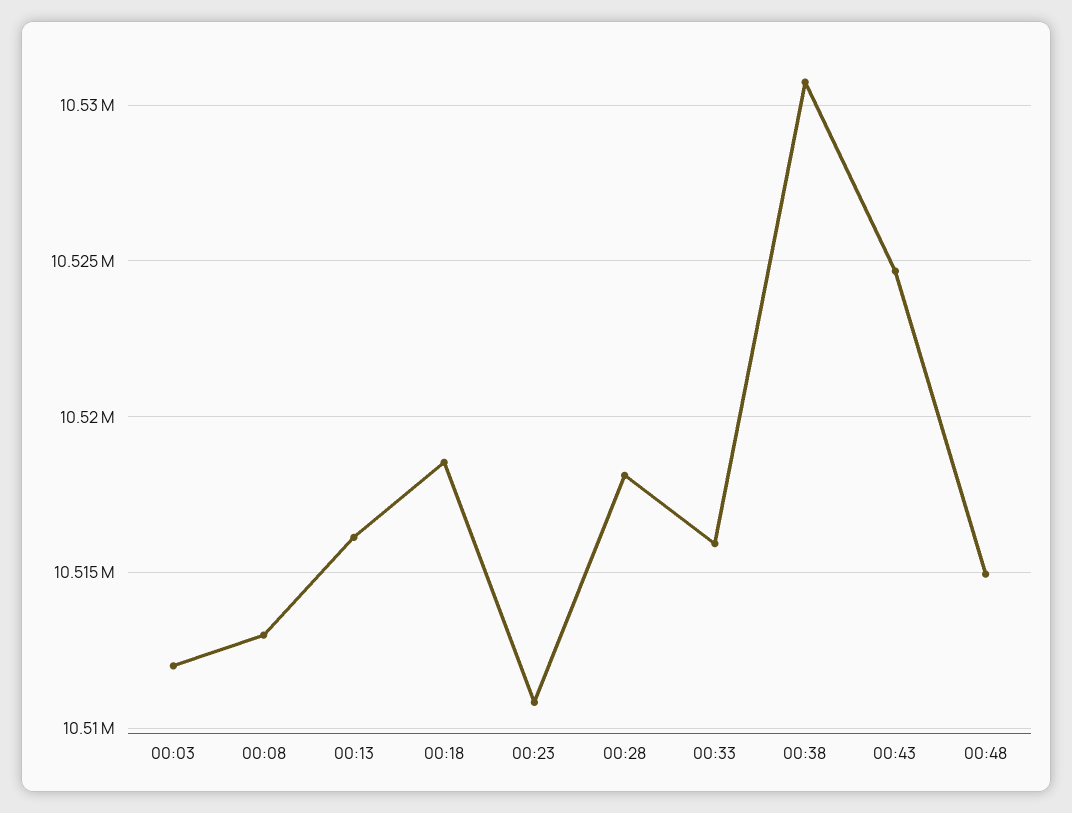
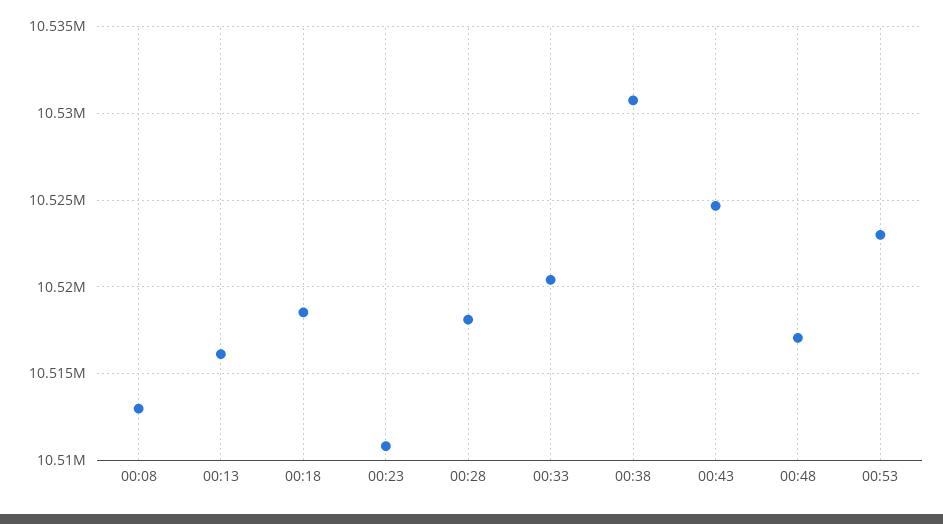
00:03: 10512000 -> none
00:33: 10516000 -> 10520500
00:48: 10515000 -> 10517000
00:53: none -> 10523000

